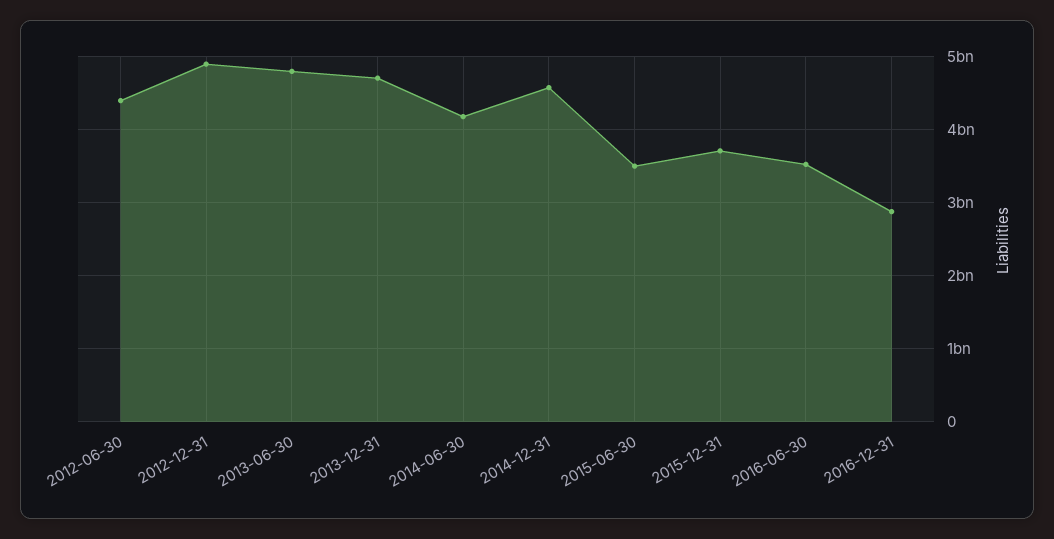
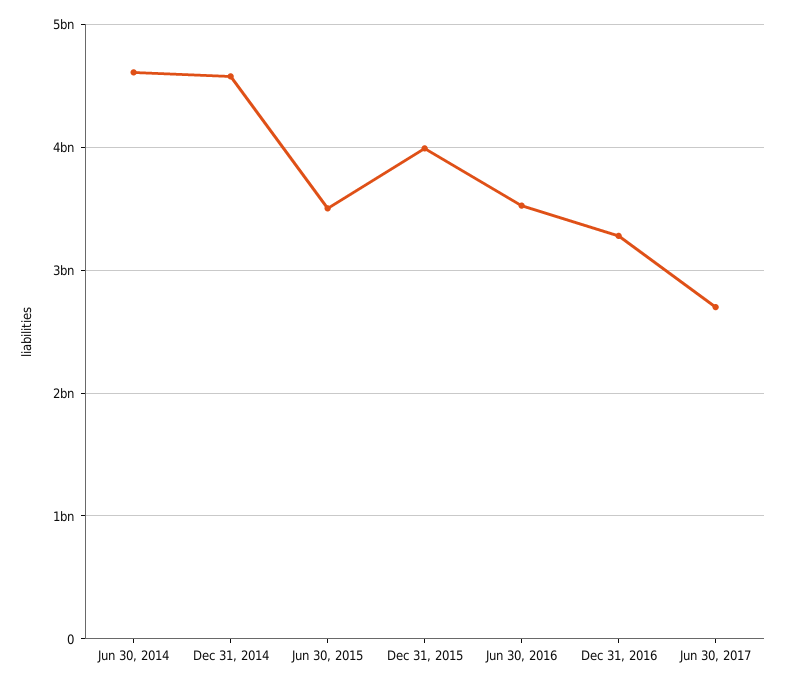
2012-06-30: 4400000000 -> none
2012-12-31: 4900000000 -> none
2013-06-30: 4800000000 -> none
2013-12-31: 4700000000 -> none
2014-06-30: 4200000000 -> 4600000000
2015-12-31: 3700000000 -> 4000000000
2016-12-31: 2900000000 -> 3300000000
Jun 30, 2017: none -> 2700000000

